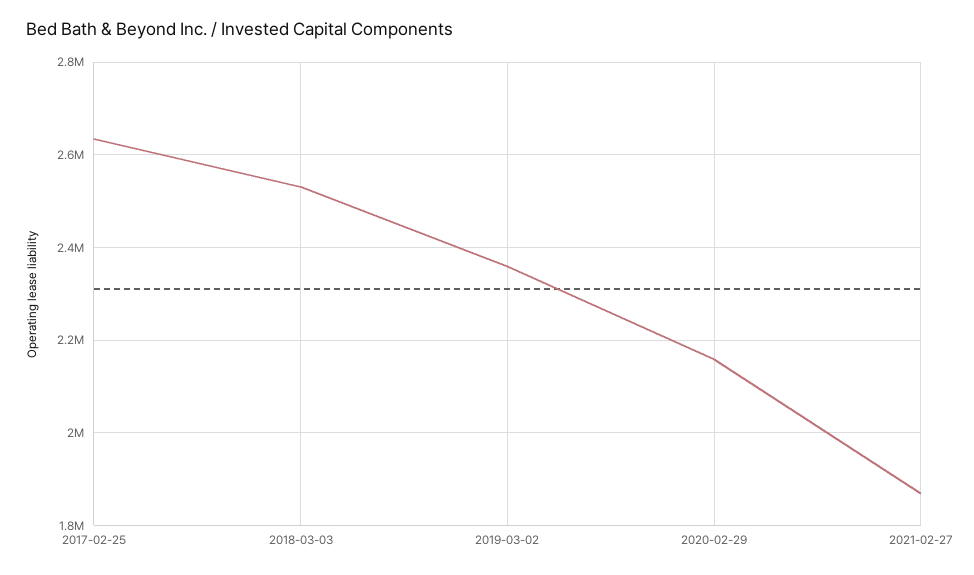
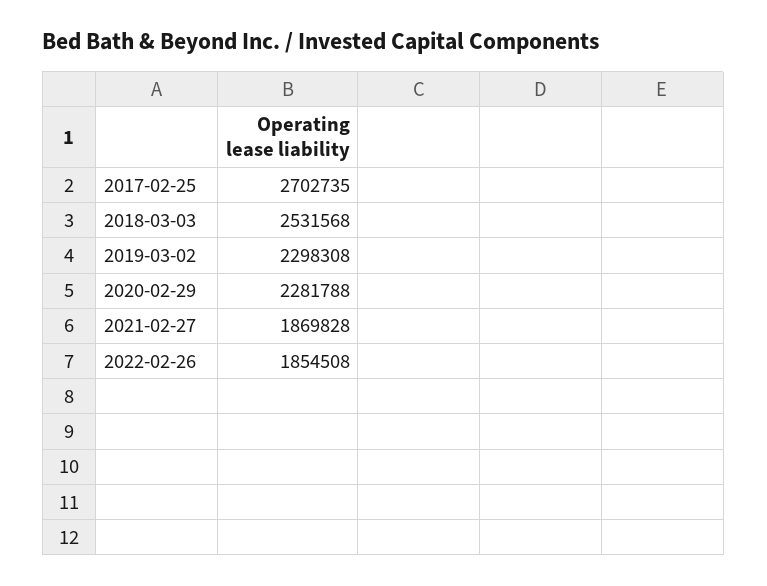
2017-02-25: 2640000 -> 2702735
2019-03-02: 2360000 -> 2298308
2020-02-29: 2160000 -> 2281788
2022-02-26: none -> 1854508

